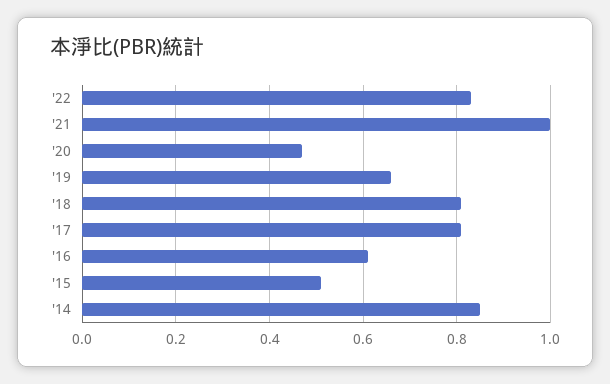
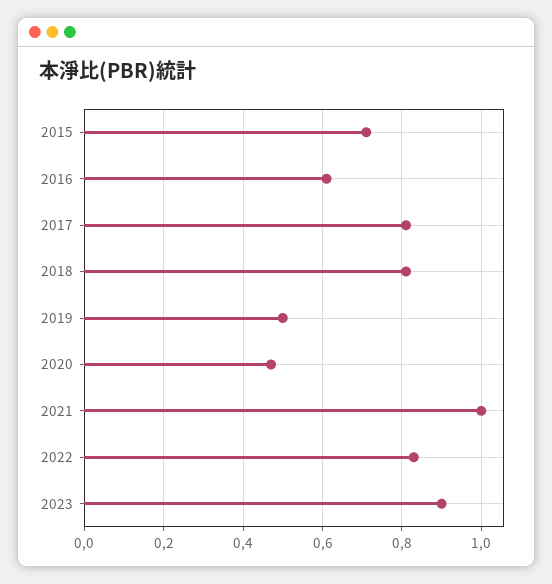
'19: 0.65 -> 0.5
'15: 0.5 -> 0.7
'14: 0.85 -> none
2023: none -> 0.9

